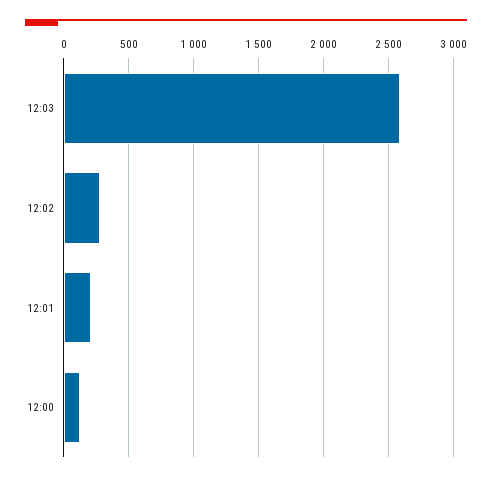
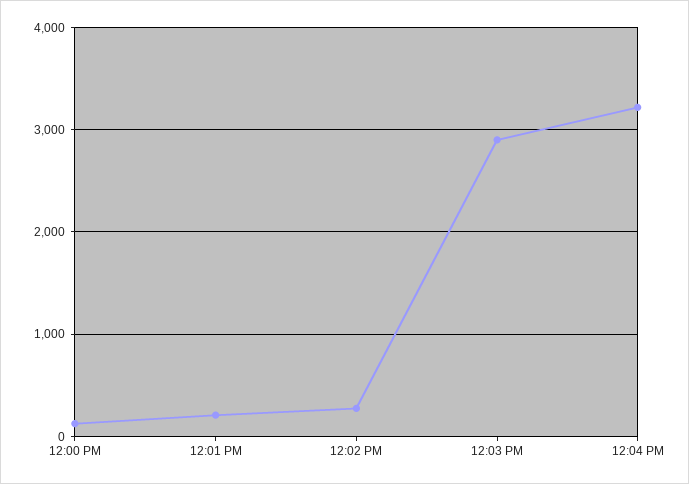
12:03: 2600 -> 2900
12:04 PM: none -> 3200

